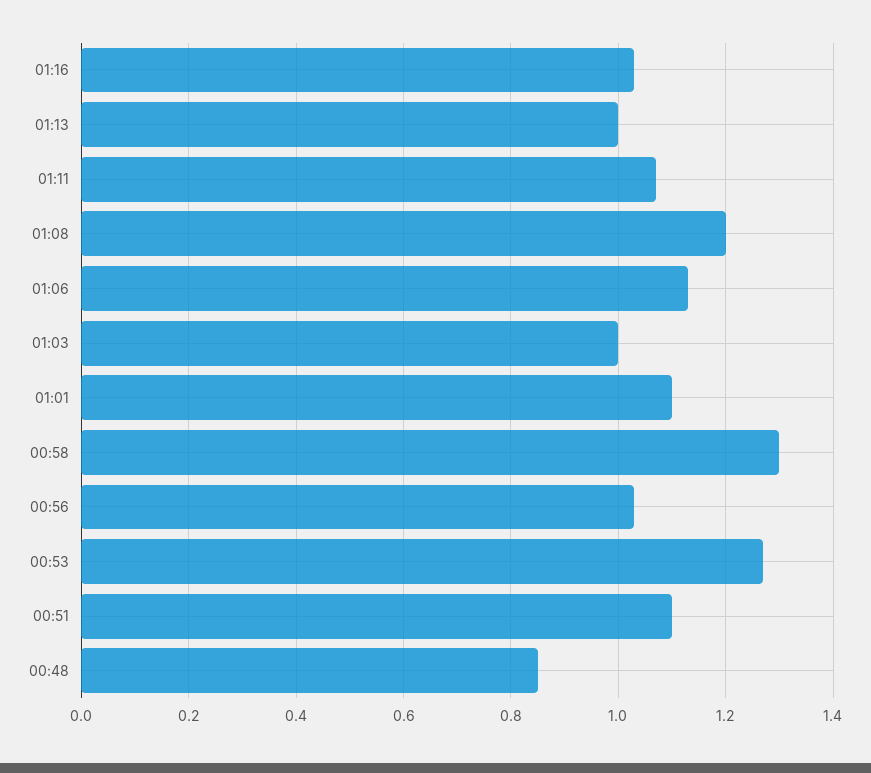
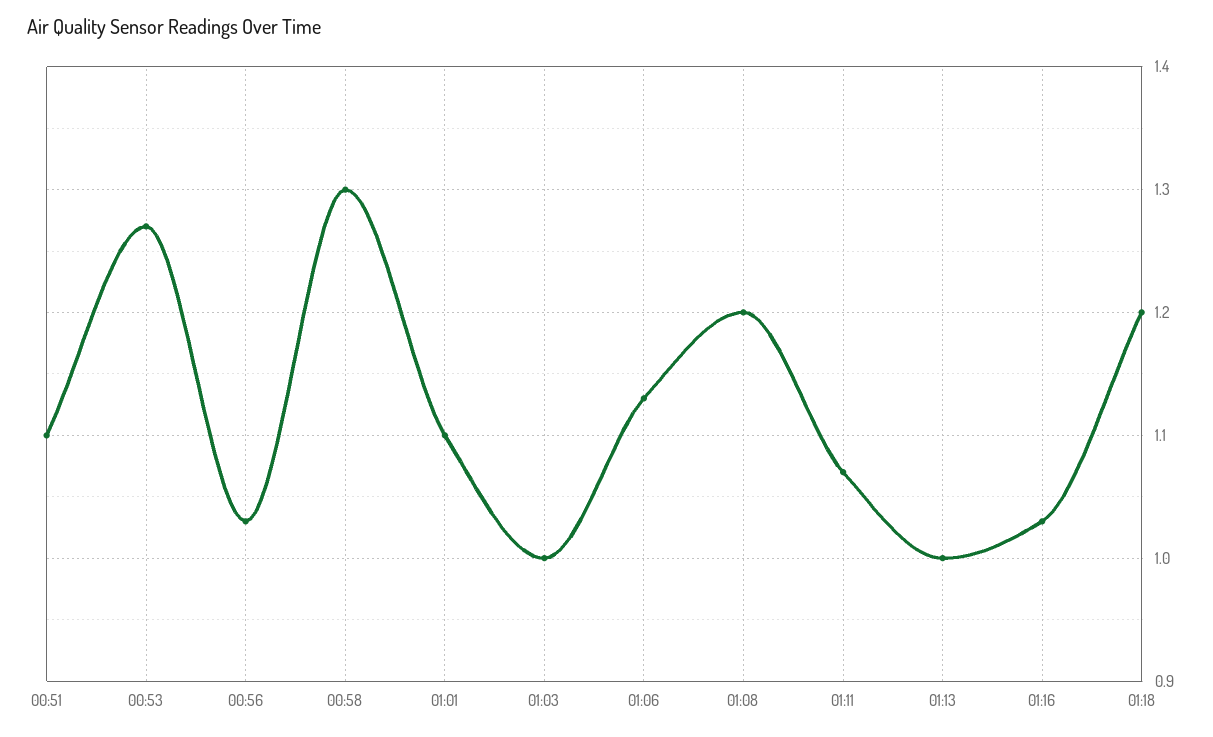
00:48: 0.85 -> none
01:18: none -> 1.2

